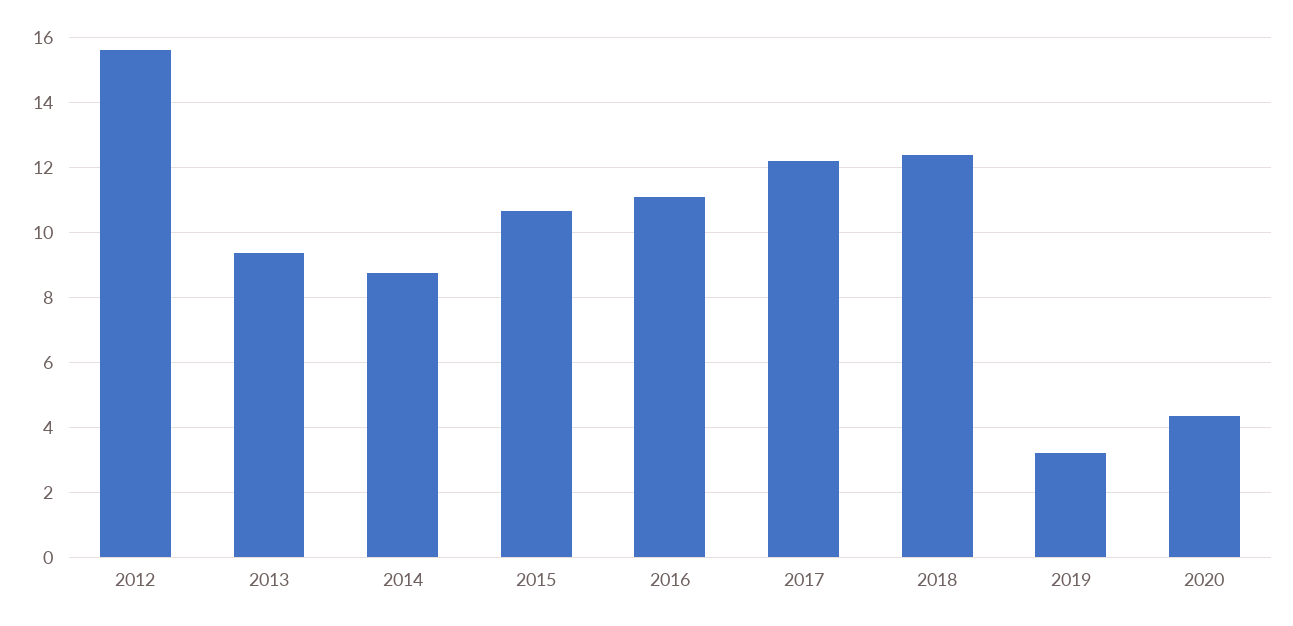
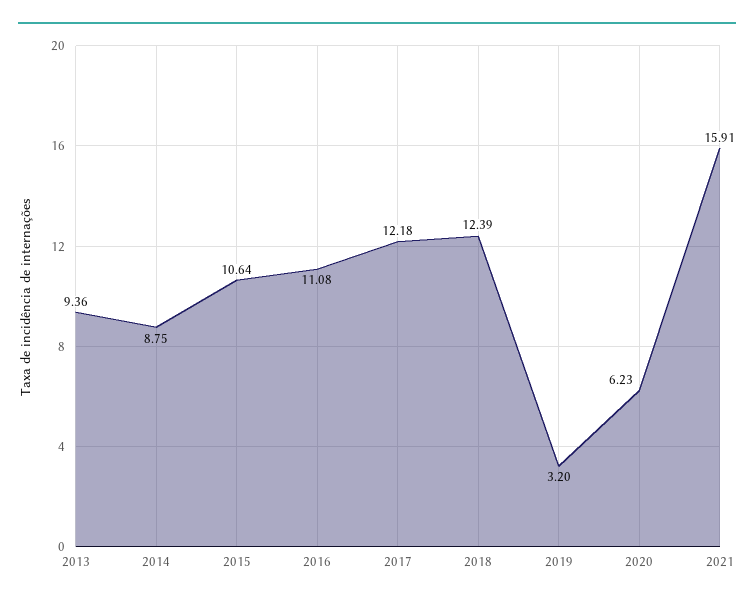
2012: 15.6 -> none
2020: 4.4 -> 6.23
2021: none -> 15.91

